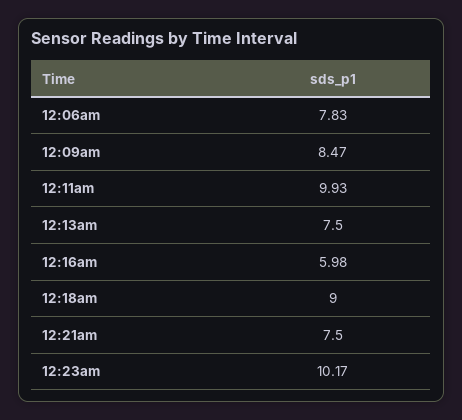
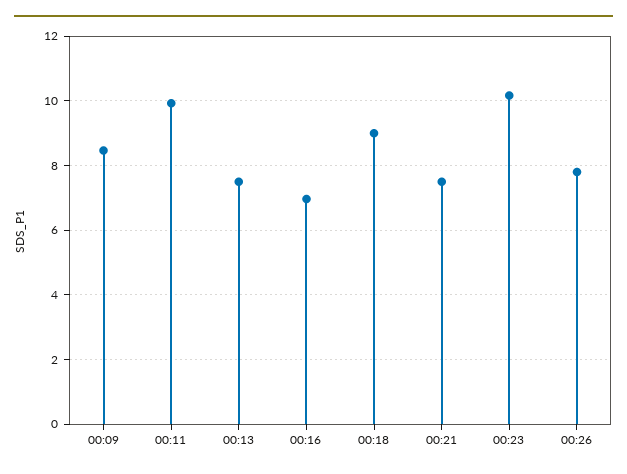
12:06am: 7.83 -> none
12:16am: 5.98 -> 7
00:26: none -> 7.8

